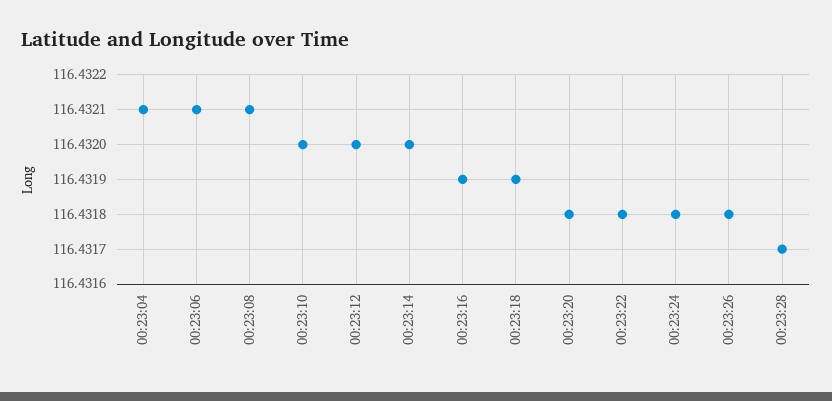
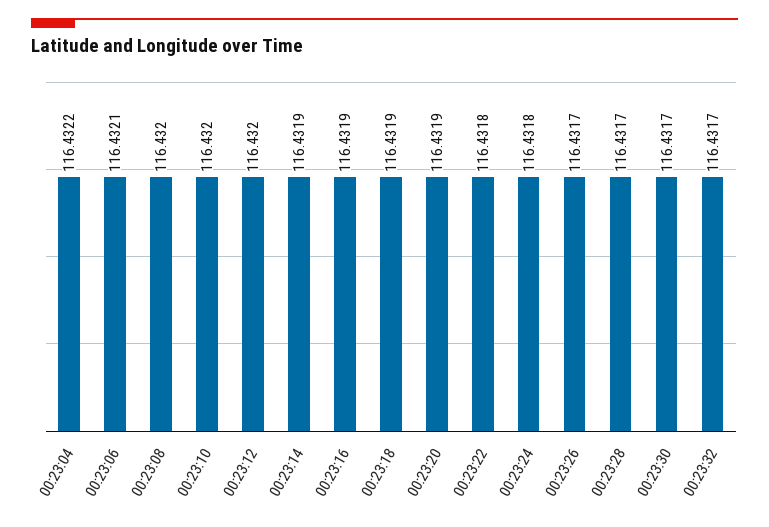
00:23:04: 116.4321 -> 116.4322
00:23:08: 116.4321 -> 116.432
00:23:14: 116.432 -> 116.4319
00:23:20: 116.4318 -> 116.4319
00:23:26: 116.4318 -> 116.4317
00:23:30: none -> 116.4317
00:23:32: none -> 116.4317

